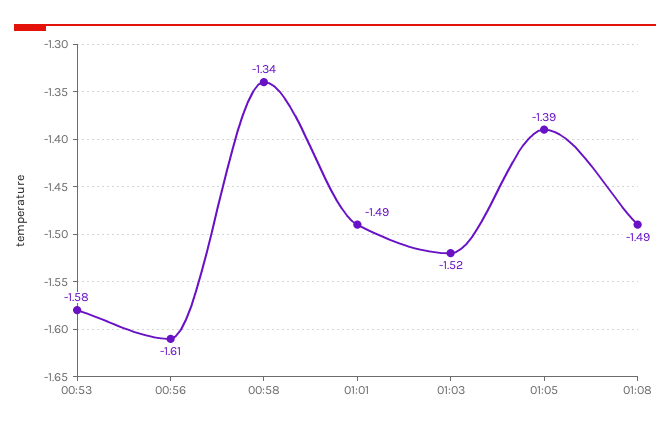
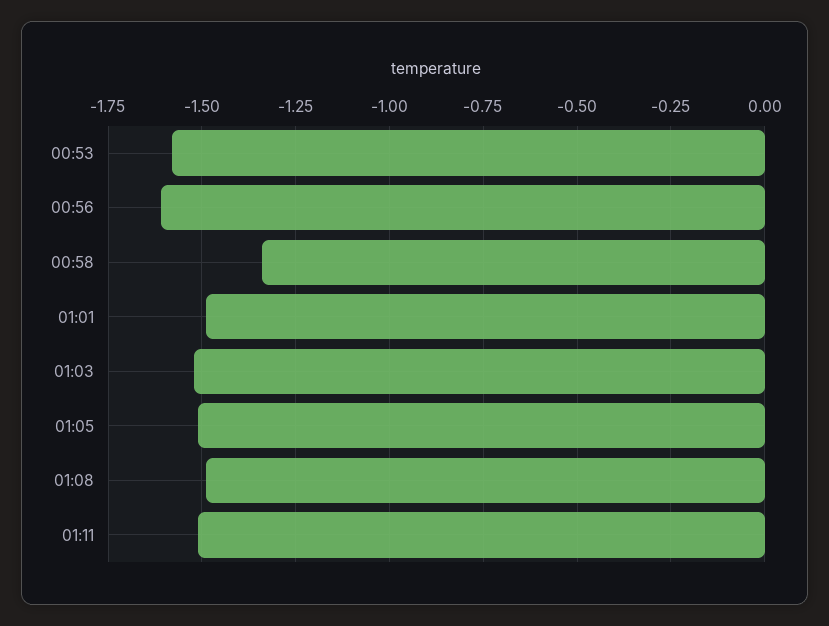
01:05: -1.39 -> -1.5
01:11: none -> -1.5

